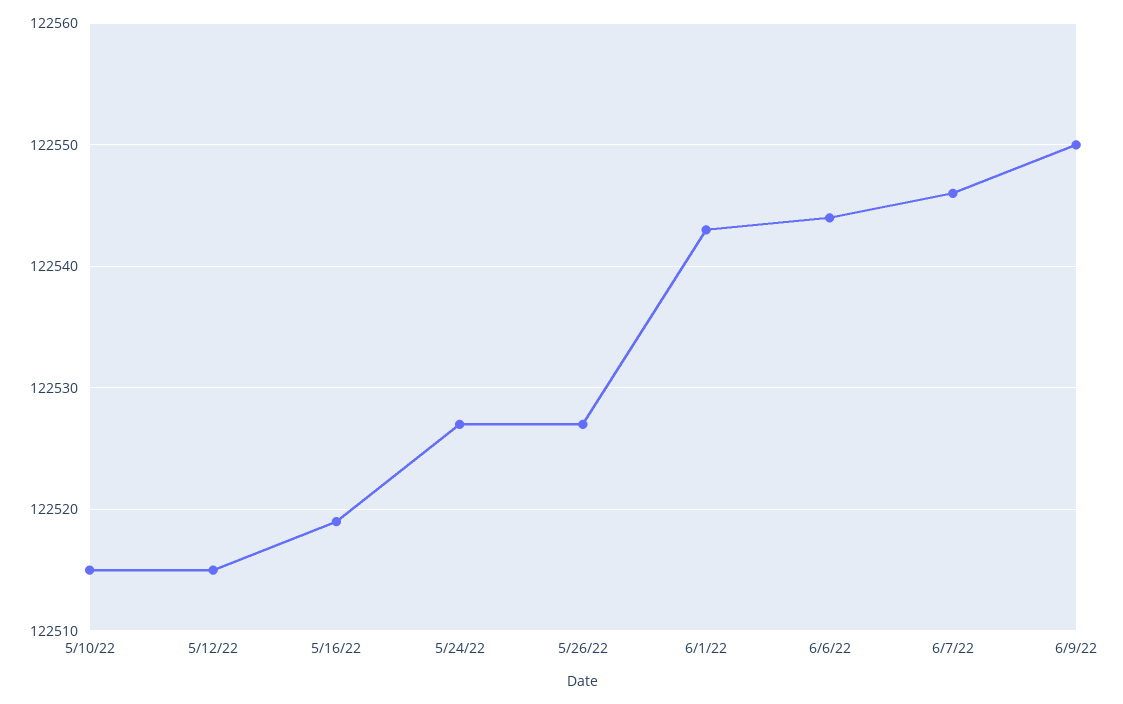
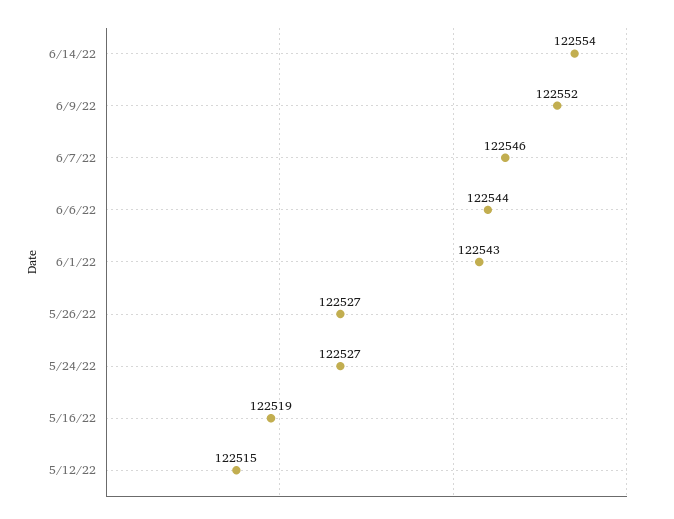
5/10/22: 122515 -> none
6/9/22: 122550 -> 122552
6/14/22: none -> 122554

